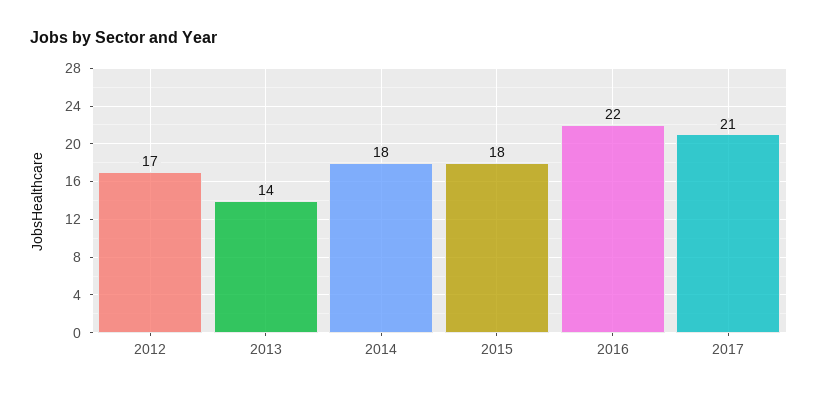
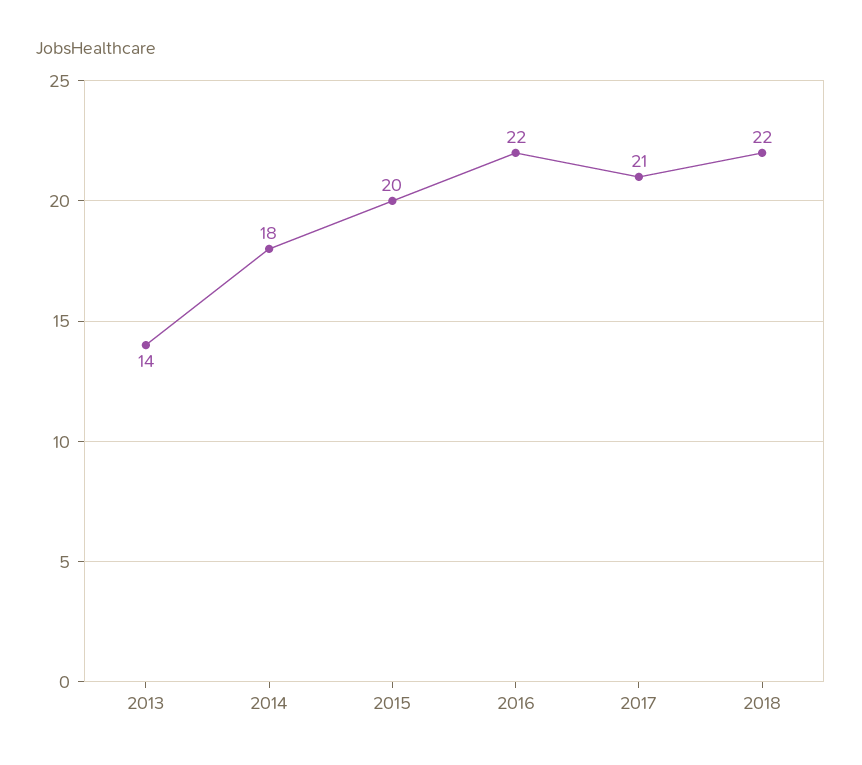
2012: 17 -> none
2015: 18 -> 20
2018: none -> 22

